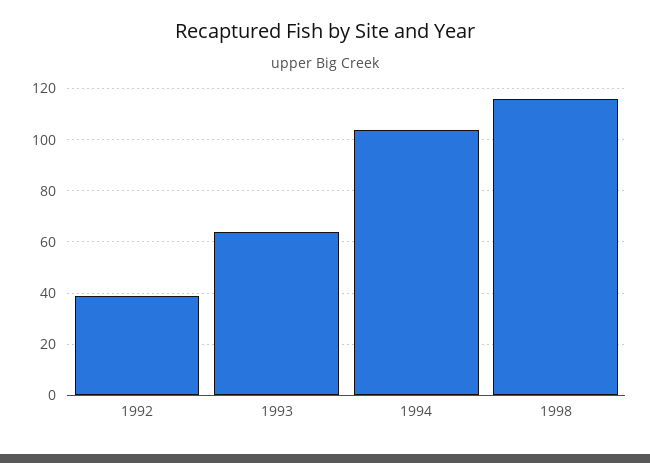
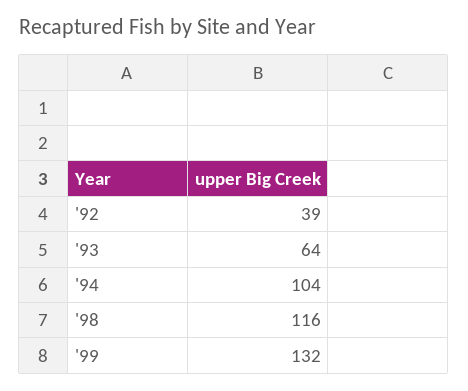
'99: none -> 132

